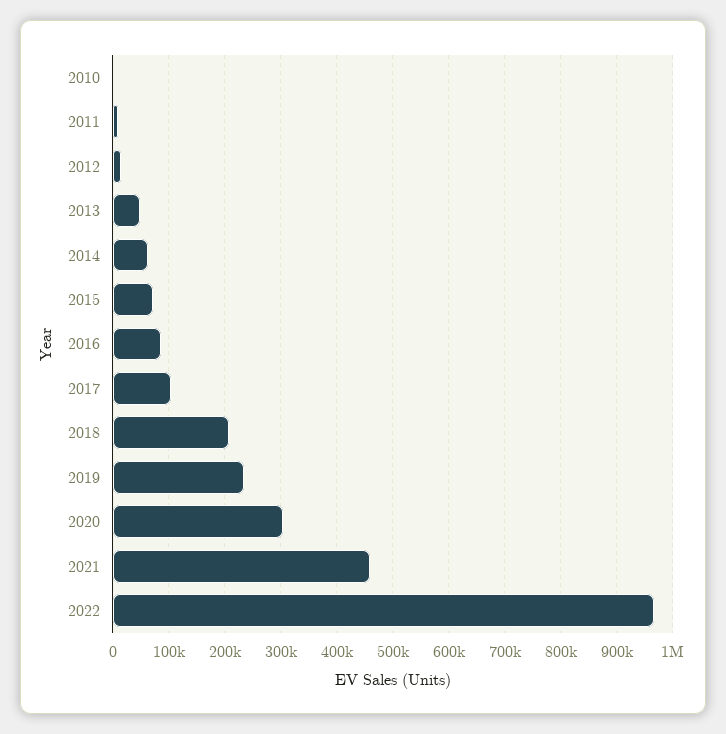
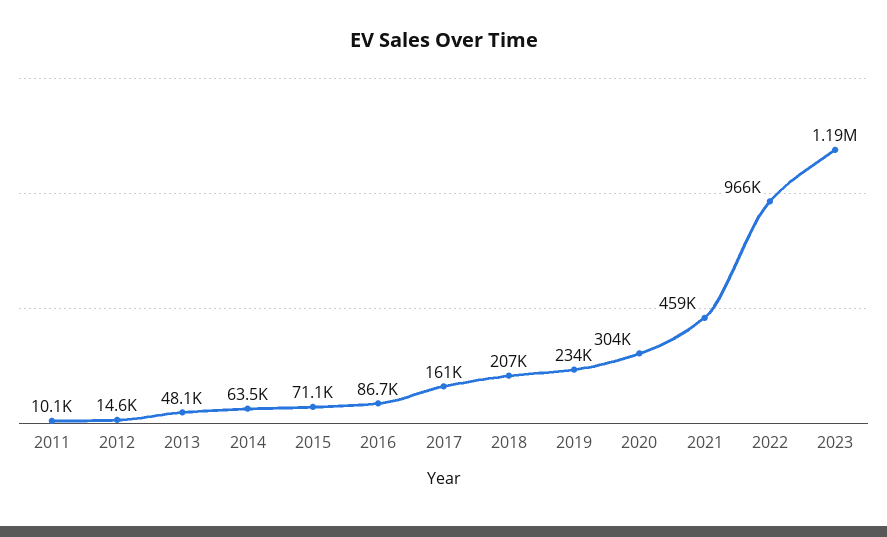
2010: 0 -> none
2017: 100000 -> 161000
2023: none -> 1190000

